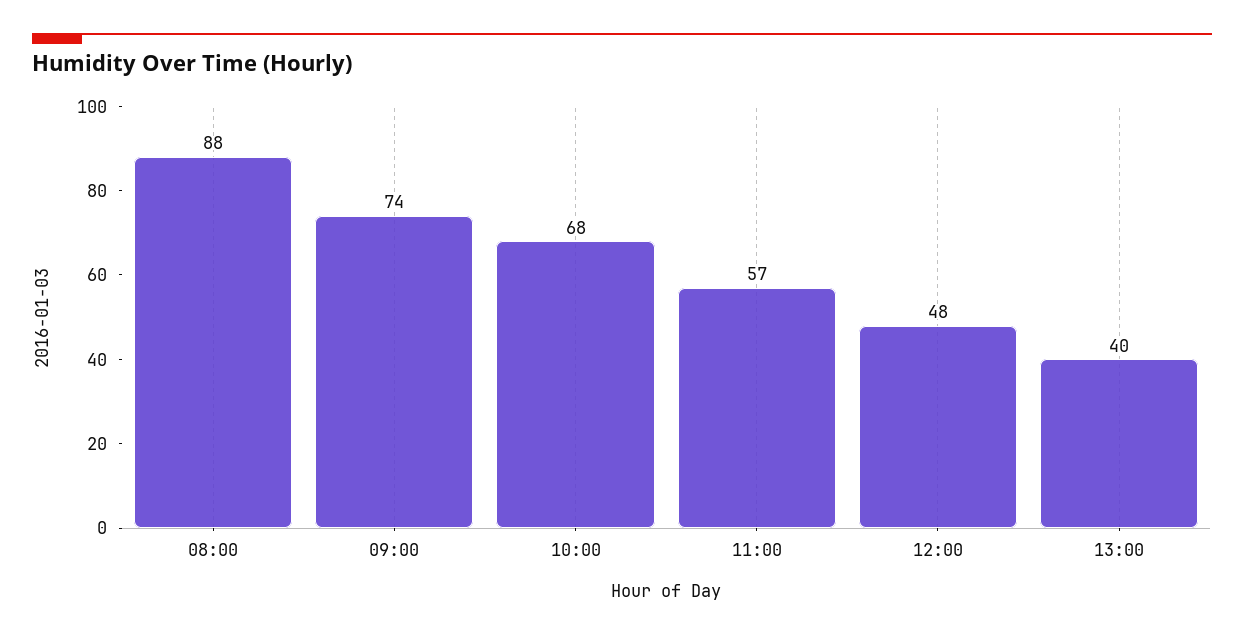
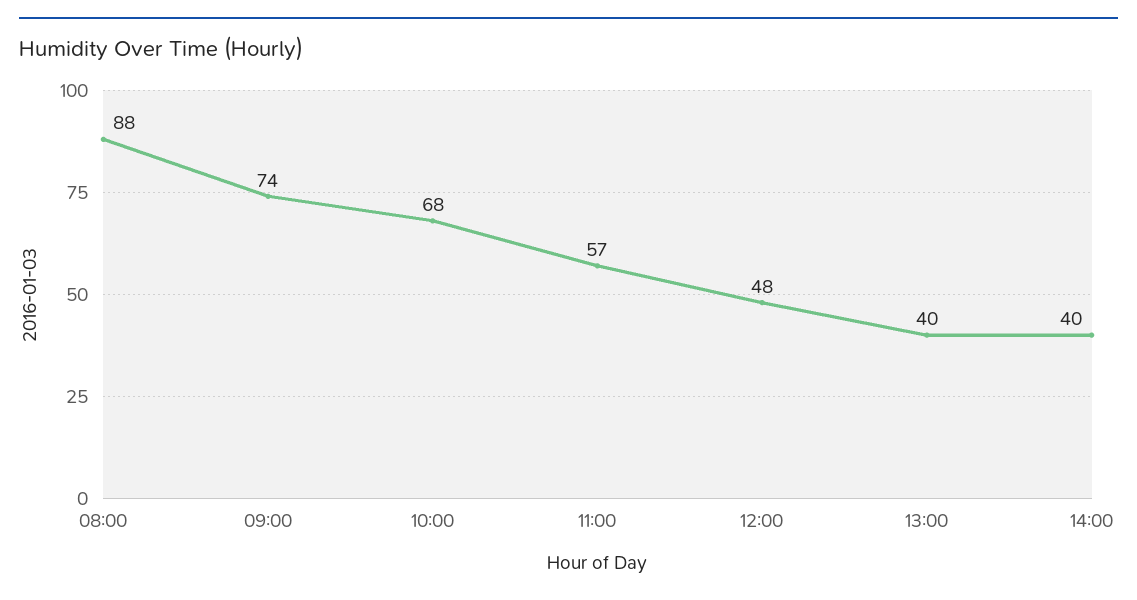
14:00: none -> 40

